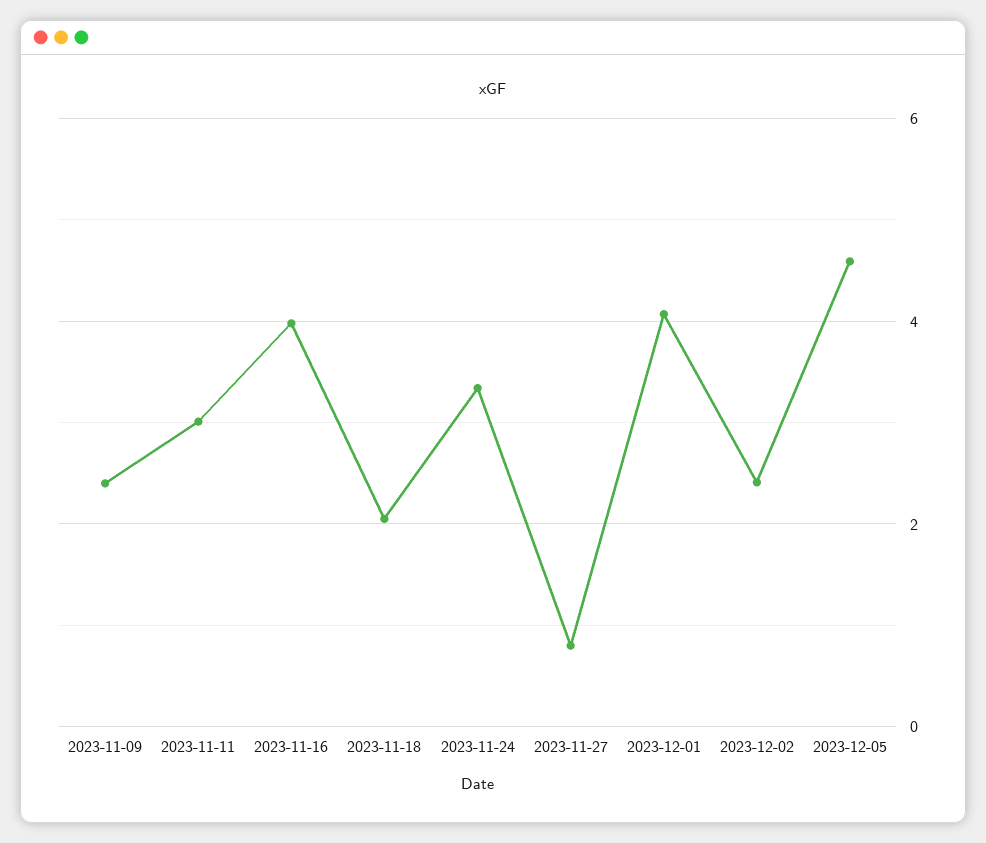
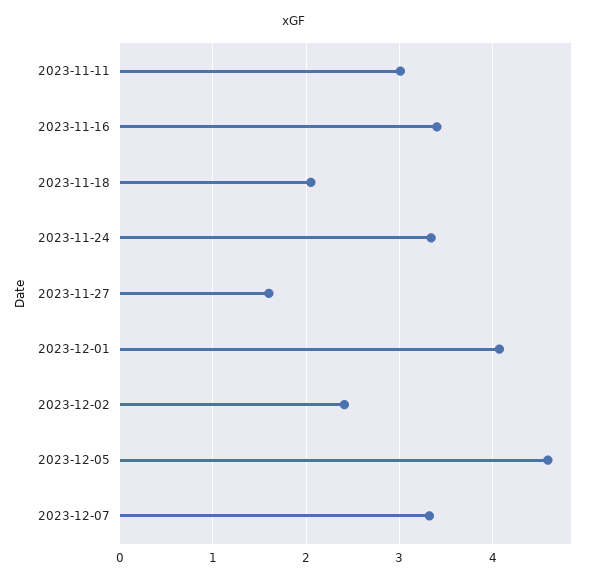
2023-11-09: 2.4 -> none
2023-11-16: 4 -> 3.4
2023-11-27: 0.8 -> 1.6
2023-12-07: none -> 3.3

